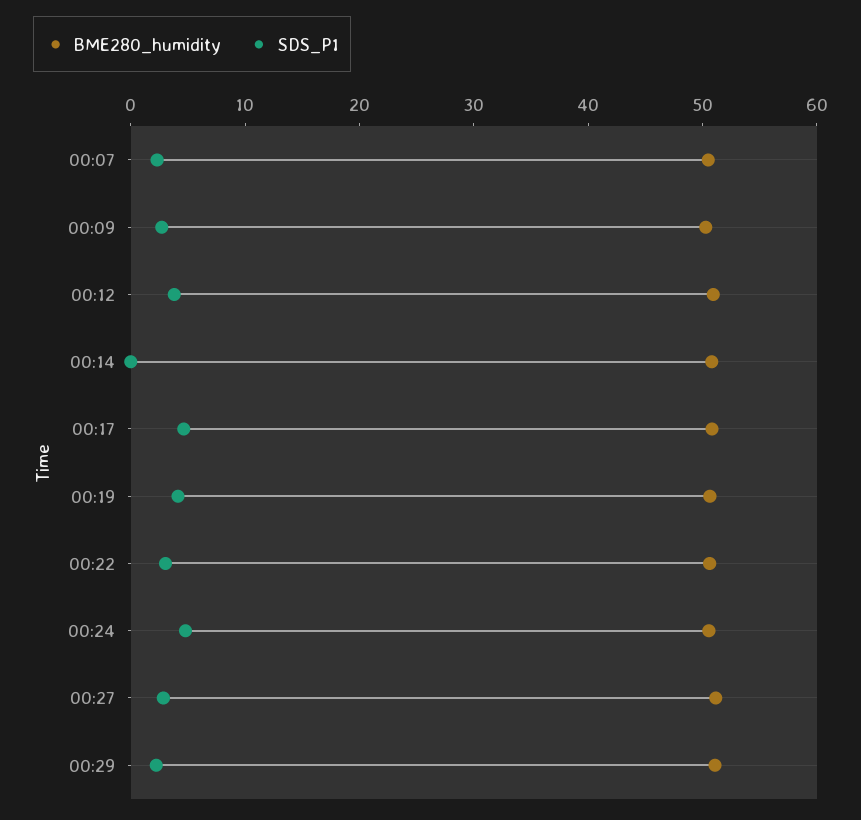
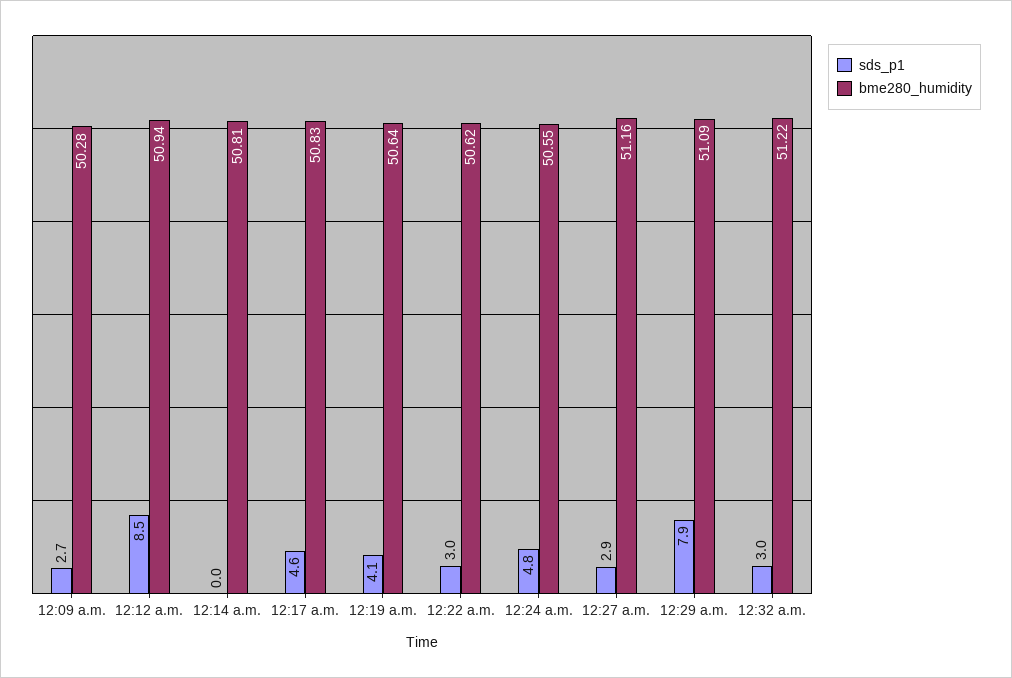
BME280_humidity, 00:07: 50 -> none
SDS_P1, 00:07: 2 -> none
SDS_P1, 00:12: 4 -> 8.5
SDS_P1, 00:29: 2 -> 7.9
SDS_P1, 12:32 a.m.: none -> 3
BME280_humidity, 12:32 a.m.: none -> 51.22

